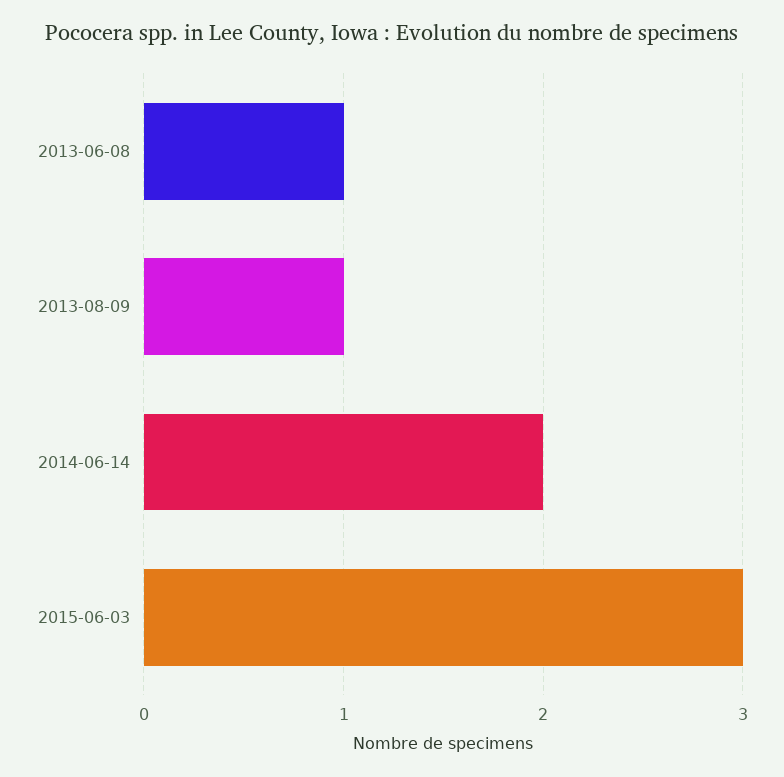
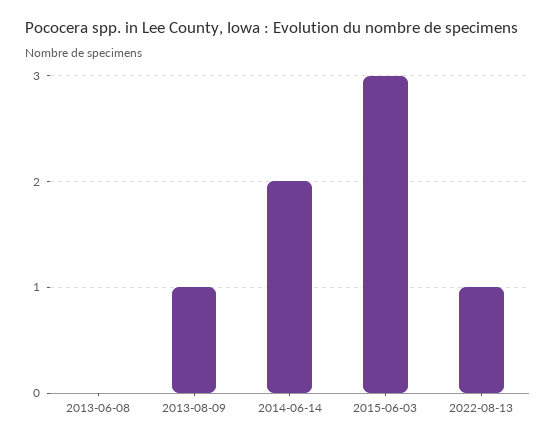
2013-06-08: 1 -> 0
2022-08-13: none -> 1

